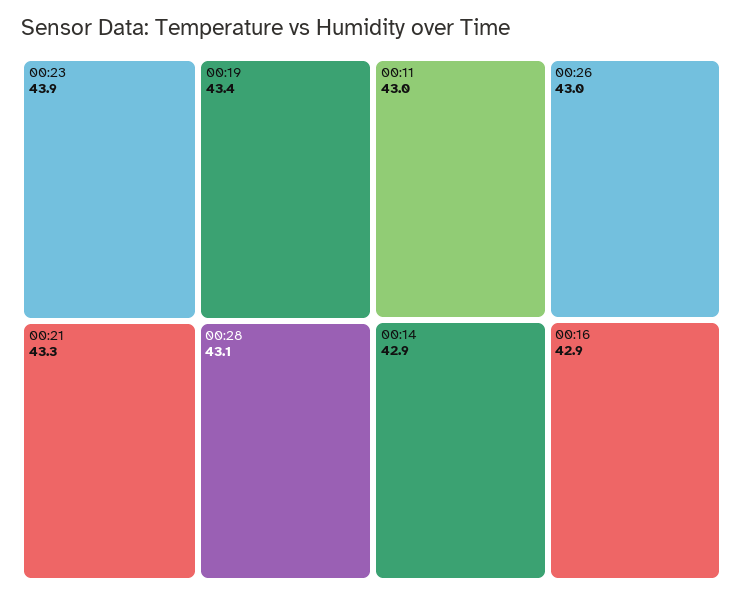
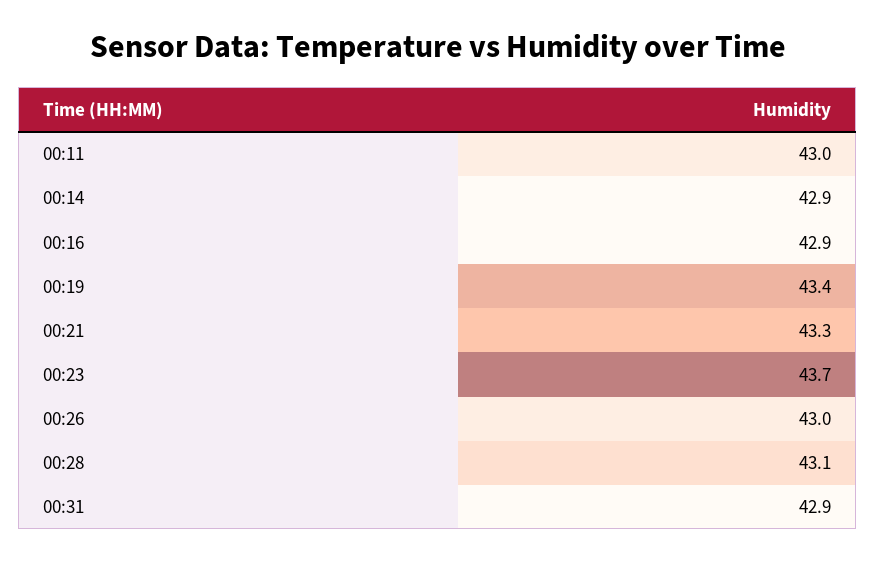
00:23: 43.9 -> 43.7
00:31: none -> 42.9

